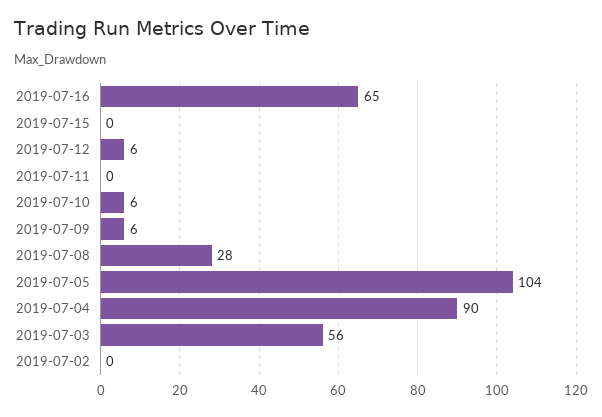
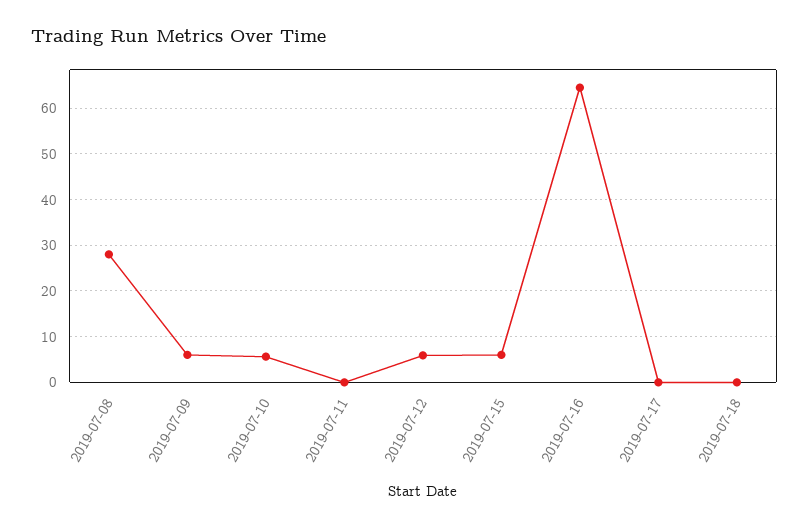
2019-07-15: 0 -> 6
2019-07-05: 104 -> none
2019-07-04: 90 -> none
2019-07-03: 56 -> none
2019-07-02: 0 -> none
2019-07-17: none -> 0
2019-07-18: none -> 0

